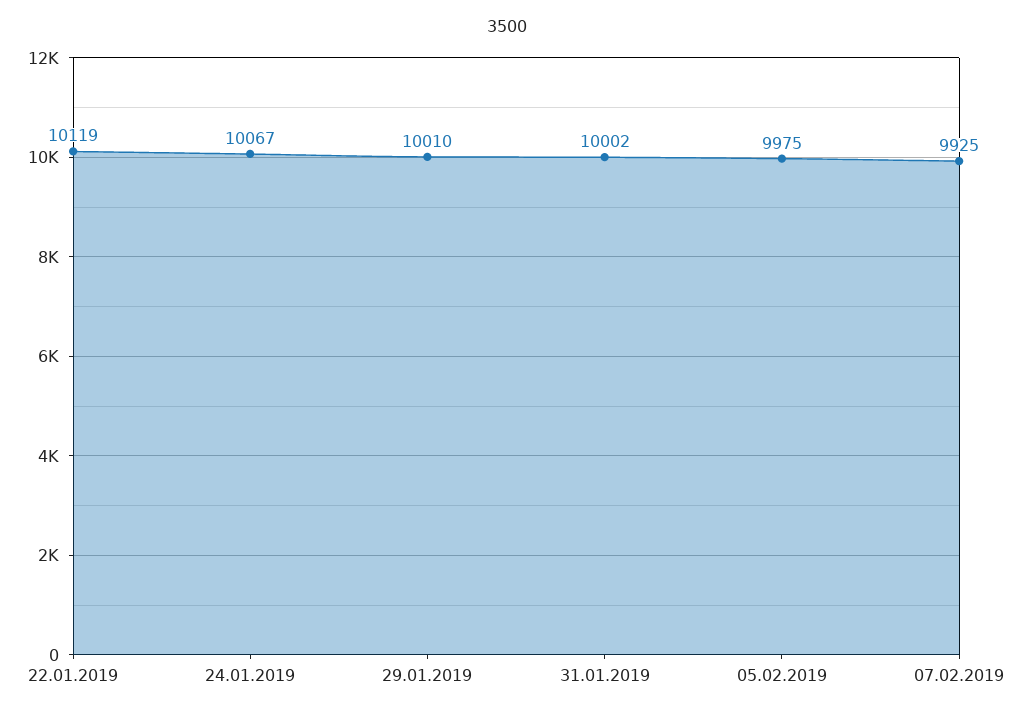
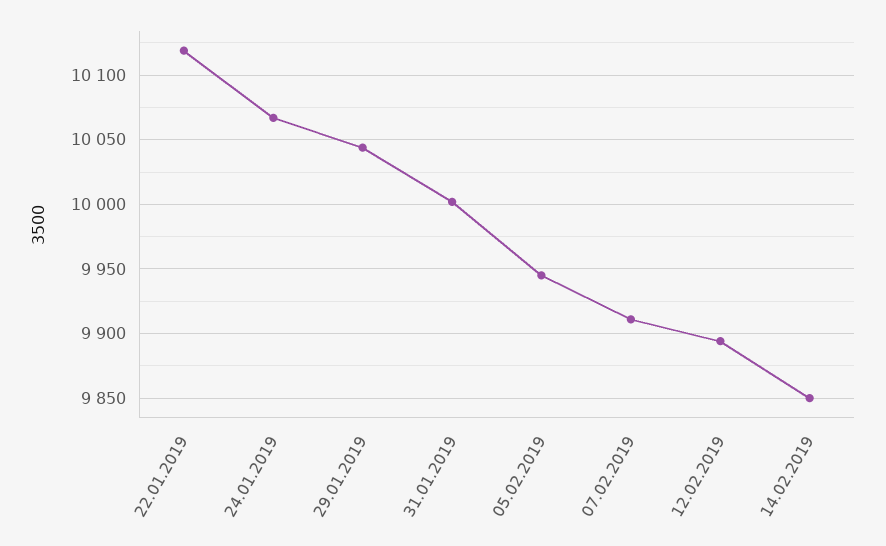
29.01.2019: 10010 -> 10045
05.02.2019: 9975 -> 9945
07.02.2019: 9925 -> 9910
12.02.2019: none -> 9895
14.02.2019: none -> 9850

